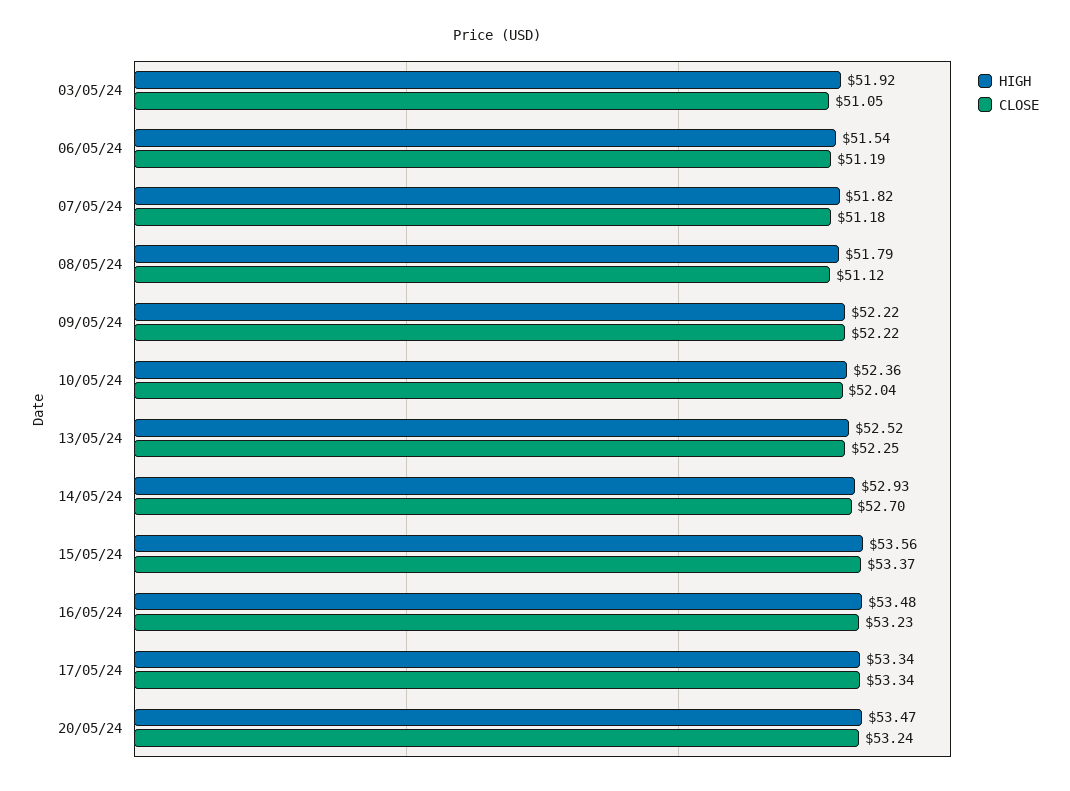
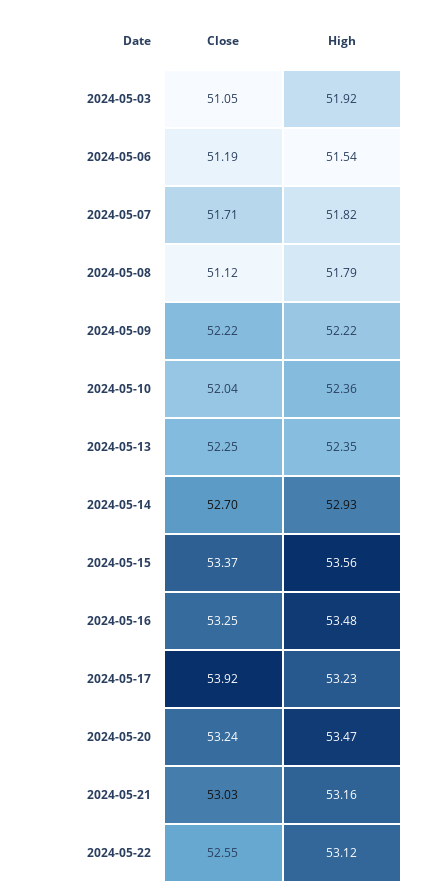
CLOSE, 07/05/24: 51.18 -> 51.71
HIGH, 13/05/24: 52.52 -> 52.35
CLOSE, 16/05/24: 53.23 -> 53.25
HIGH, 17/05/24: 53.34 -> 53.23
CLOSE, 17/05/24: 53.34 -> 53.92
CLOSE, 2024-05-21: none -> 53.03
HIGH, 2024-05-21: none -> 53.16
CLOSE, 2024-05-22: none -> 52.55
HIGH, 2024-05-22: none -> 53.12

